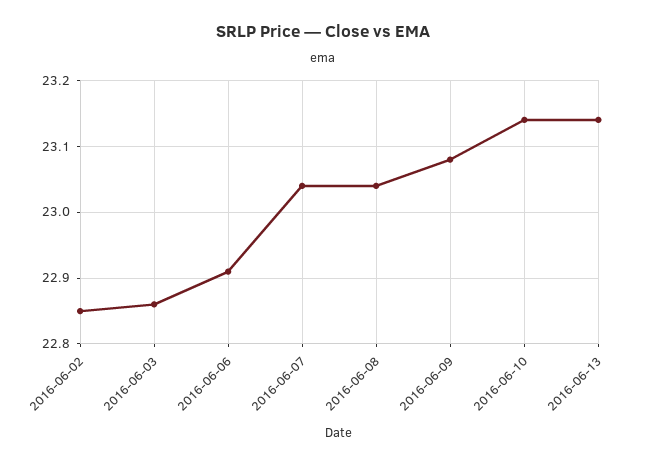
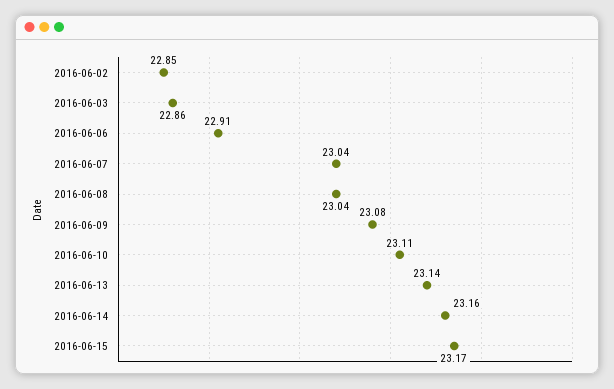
2016-06-10: 23.14 -> 23.11
2016-06-14: none -> 23.16
2016-06-15: none -> 23.17

